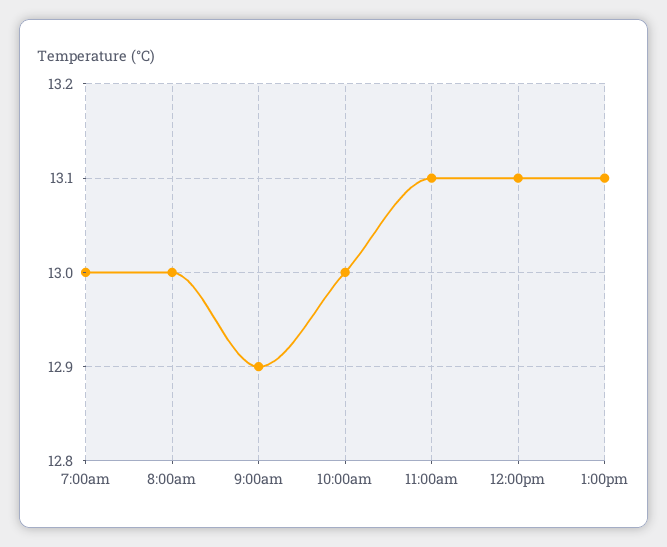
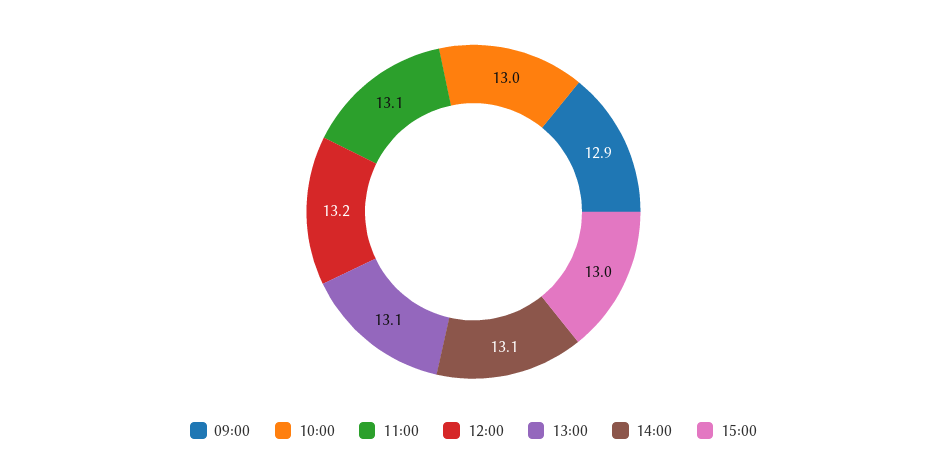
7:00am: 13 -> none
8:00am: 13 -> none
12:00pm: 13.1 -> 13.2
14:00: none -> 13.1
15:00: none -> 13

